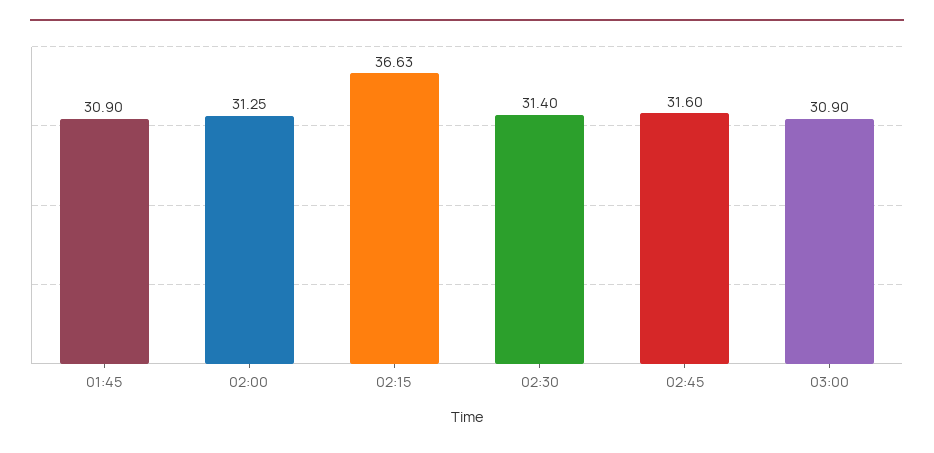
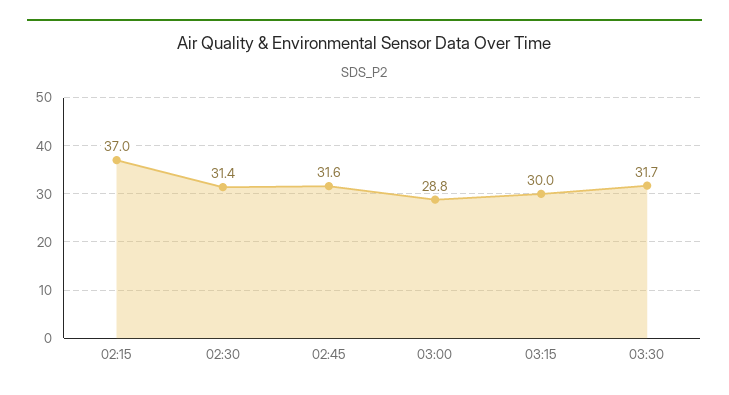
01:45: 30.9 -> none
02:00: 31.25 -> none
02:15: 36.63 -> 37
03:00: 30.9 -> 28.8
03:15: none -> 30
03:30: none -> 31.7

